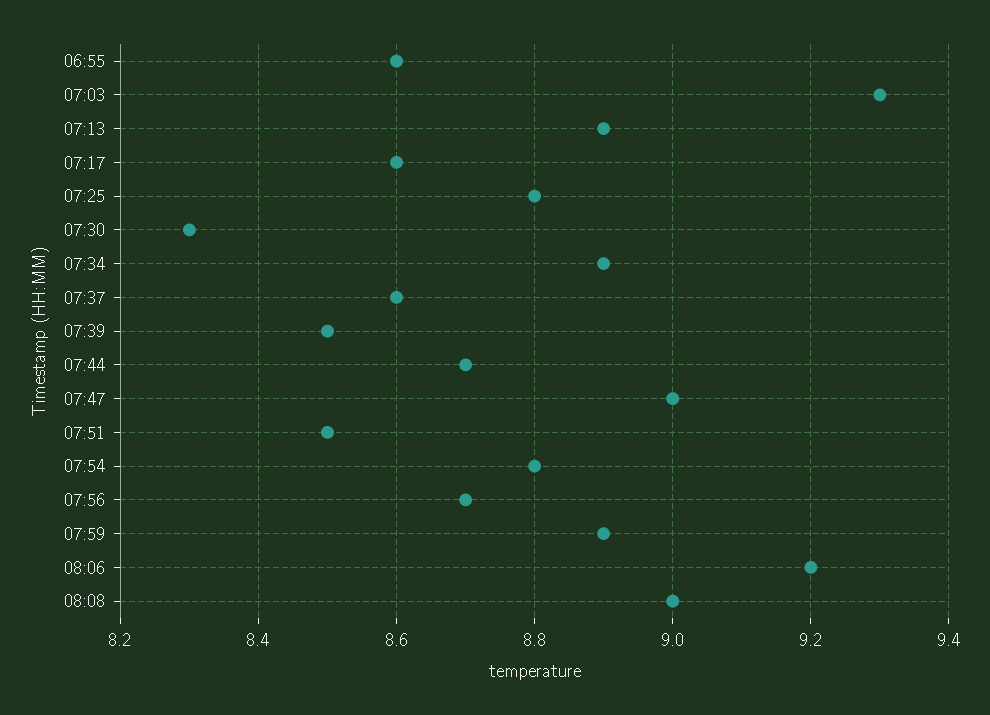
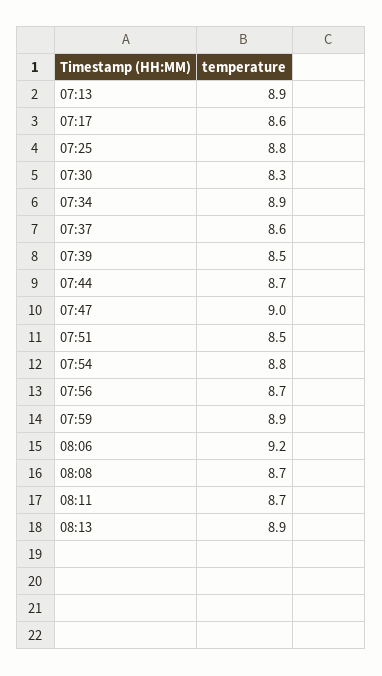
06:55: 8.6 -> none
07:03: 9.3 -> none
08:08: 9 -> 8.7
08:11: none -> 8.7
08:13: none -> 8.9

